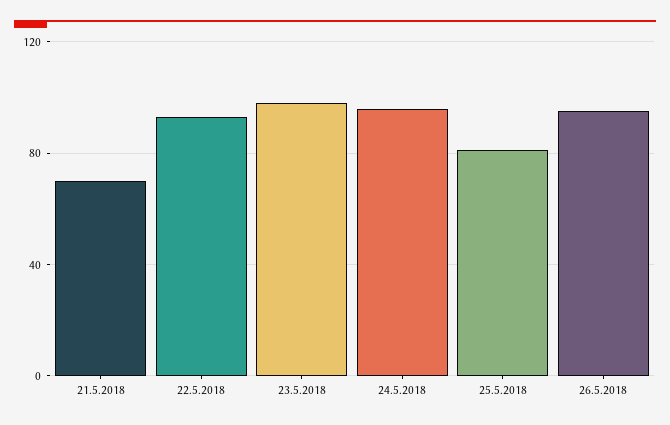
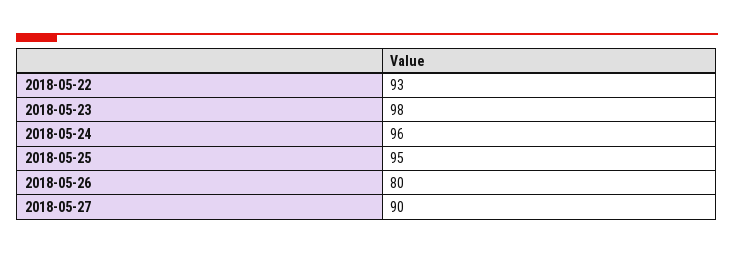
21.5.2018: 70 -> none
25.5.2018: 80 -> 95
26.5.2018: 95 -> 80
2018-05-27: none -> 90

